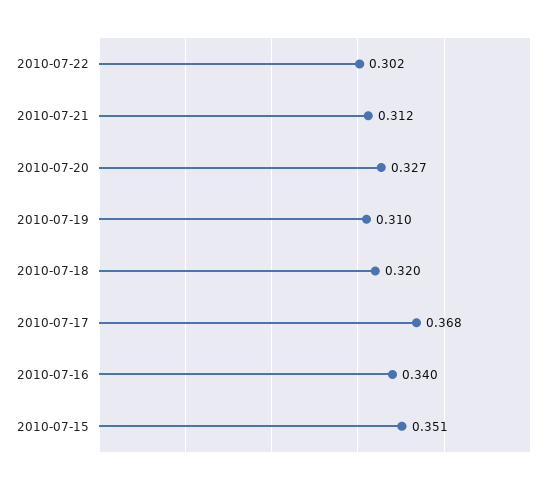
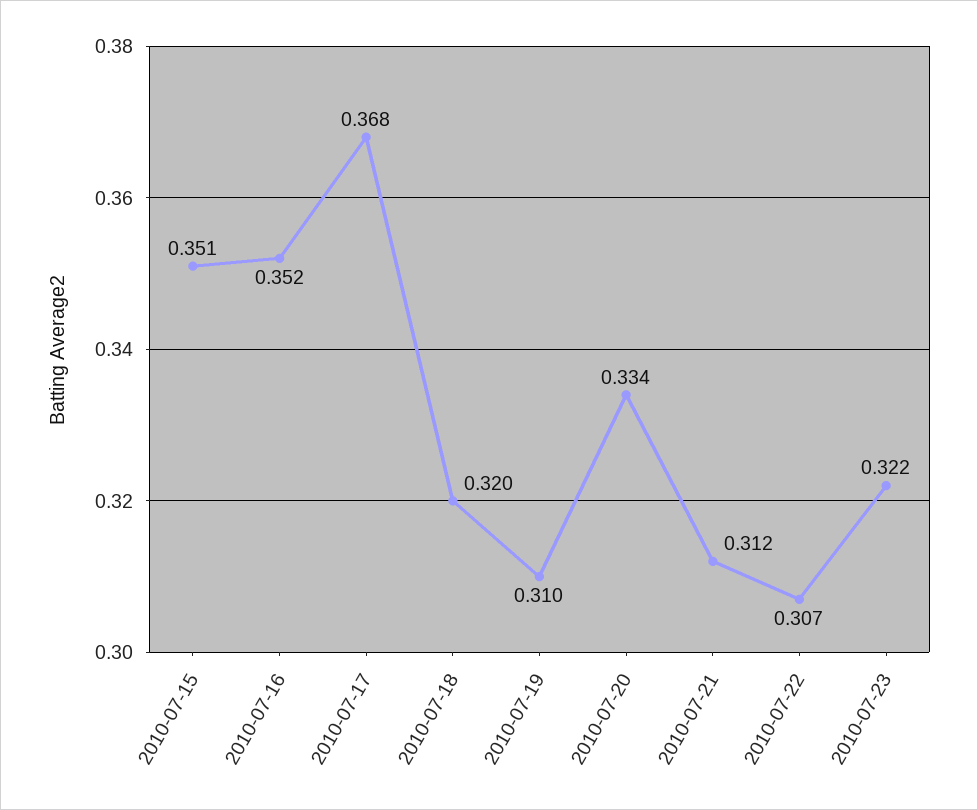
2010-07-22: 0.302 -> 0.307
2010-07-20: 0.327 -> 0.334
2010-07-16: 0.34 -> 0.352
2010-07-23: none -> 0.322

